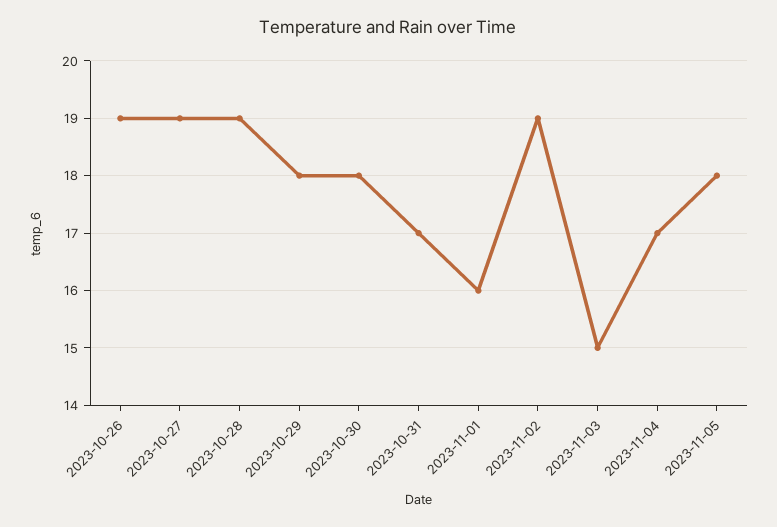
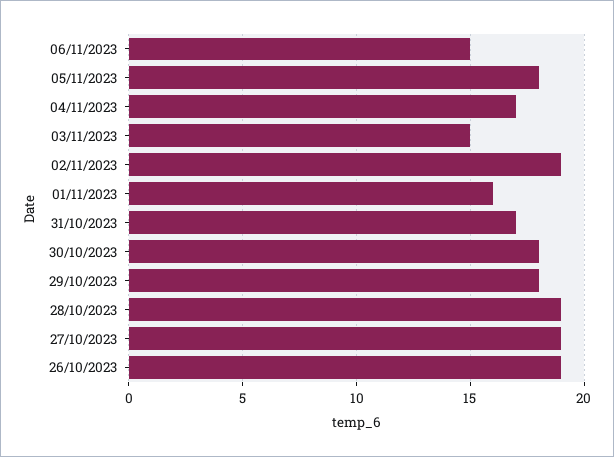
06/11/2023: none -> 15

